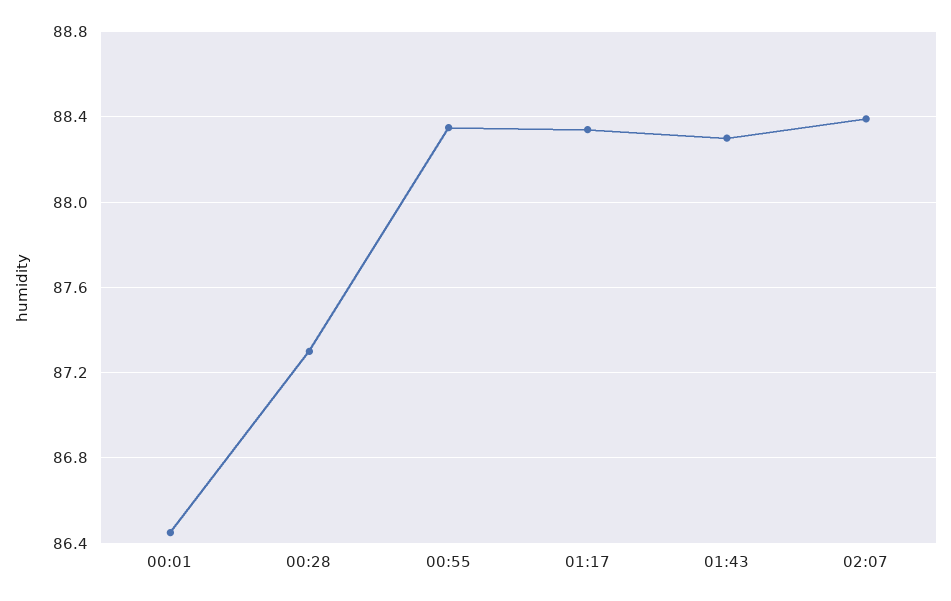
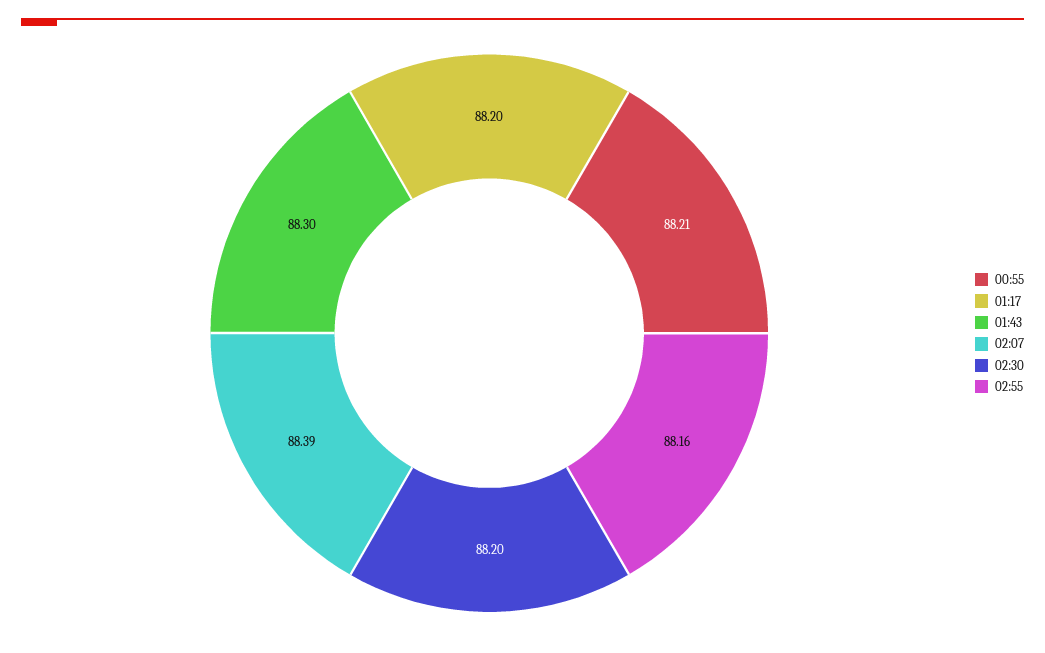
00:01: 86.45 -> none
00:28: 87.3 -> none
00:55: 88.35 -> 88.21
01:17: 88.35 -> 88.2
02:30: none -> 88.2
02:55: none -> 88.16

